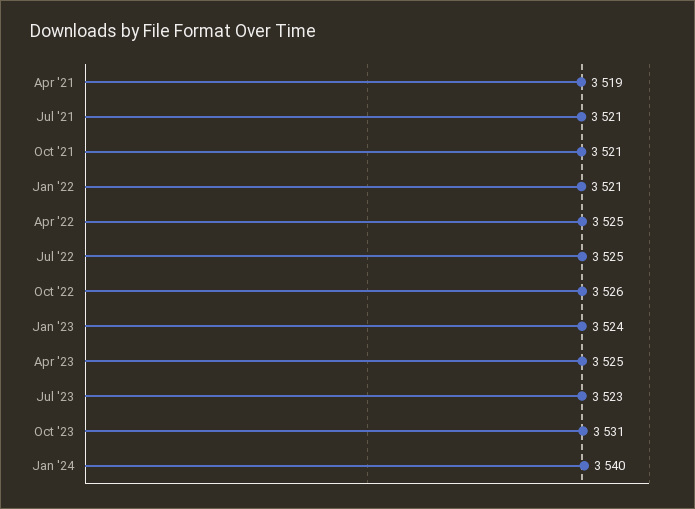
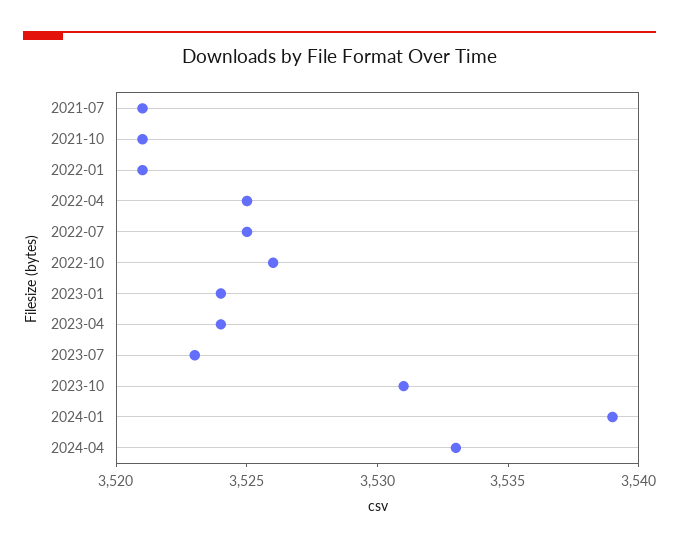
Apr '21: 3519 -> none
Apr '23: 3525 -> 3524
Jan '24: 3540 -> 3539
2024-04: none -> 3533

